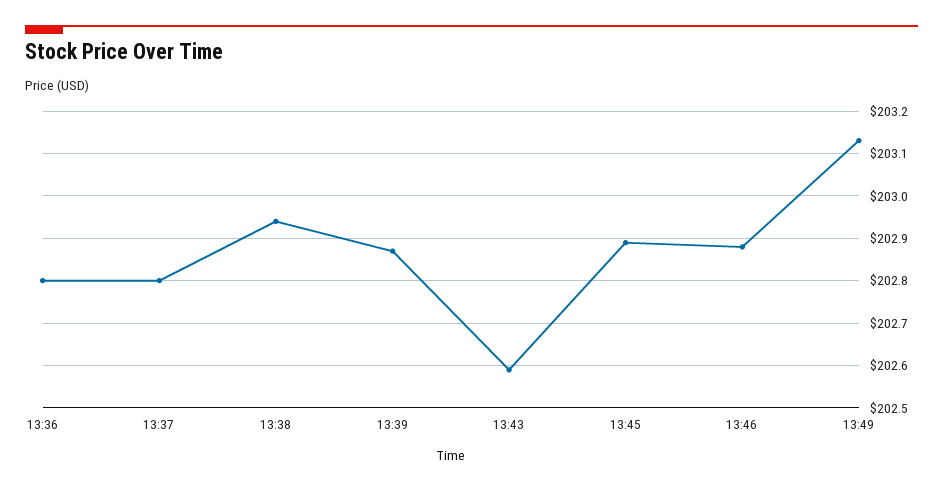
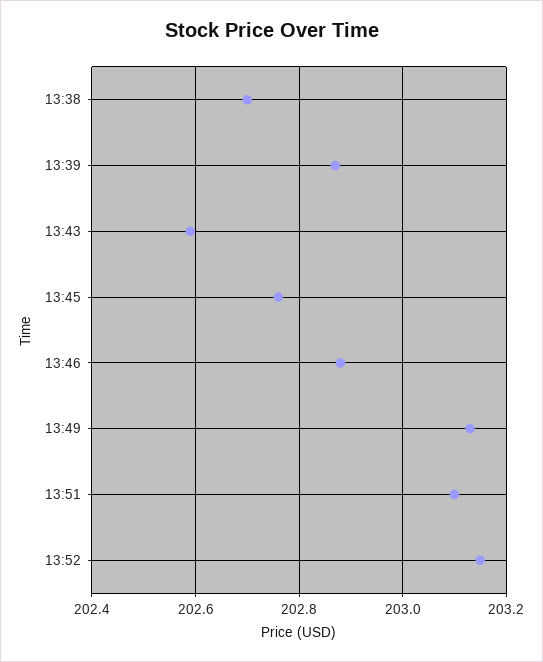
13:36: 202.8 -> none
13:37: 202.8 -> none
13:38: 202.95 -> 202.7
13:45: 202.9 -> 202.75
13:51: none -> 203.1
13:52: none -> 203.15

